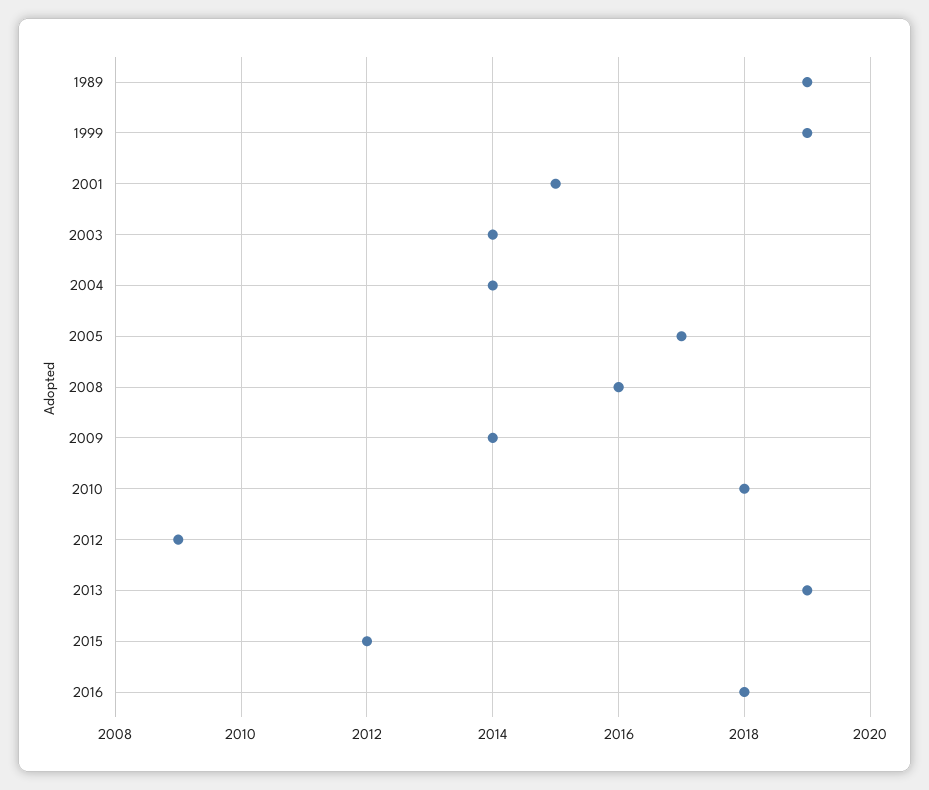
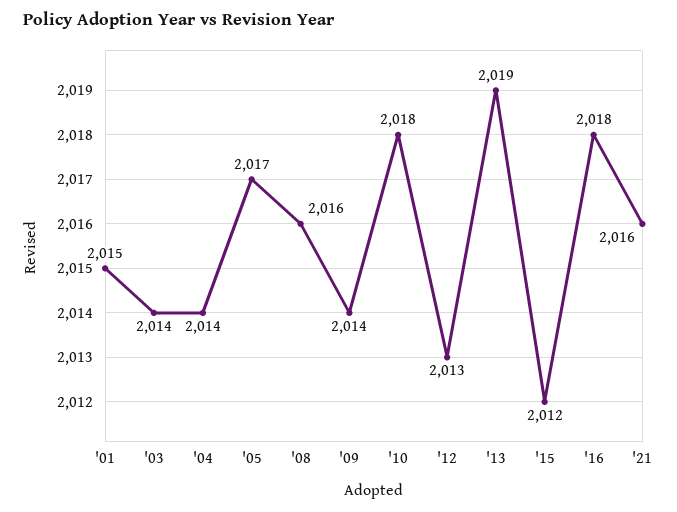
1989: 2019 -> none
1999: 2019 -> none
2012: 2009 -> 2013
'21: none -> 2016

